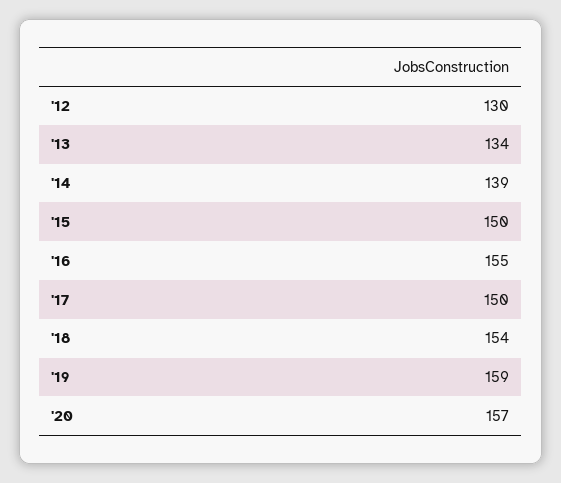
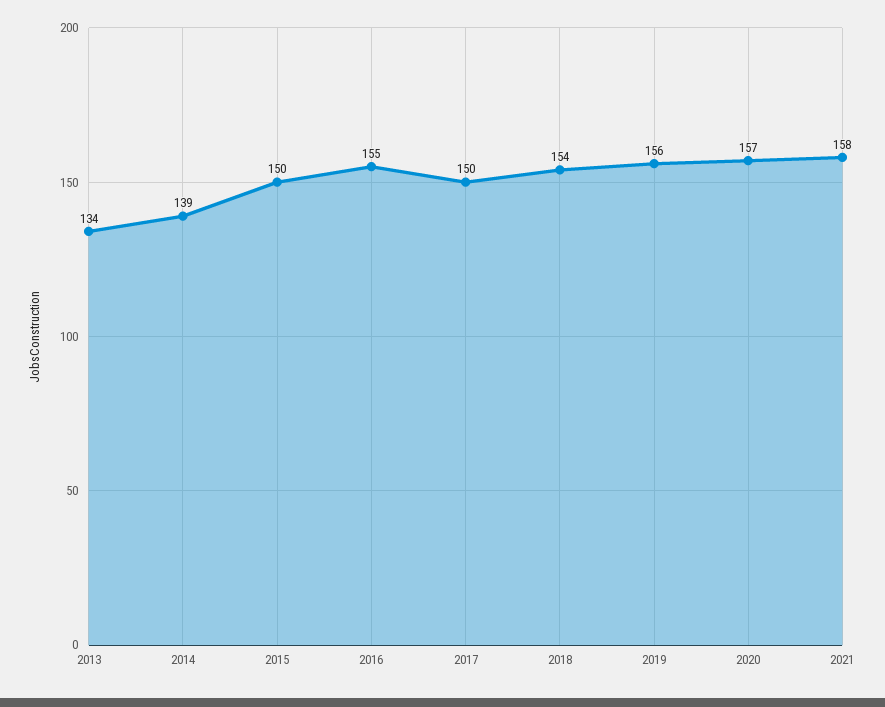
'12: 130 -> none
'19: 159 -> 156
2021: none -> 158

